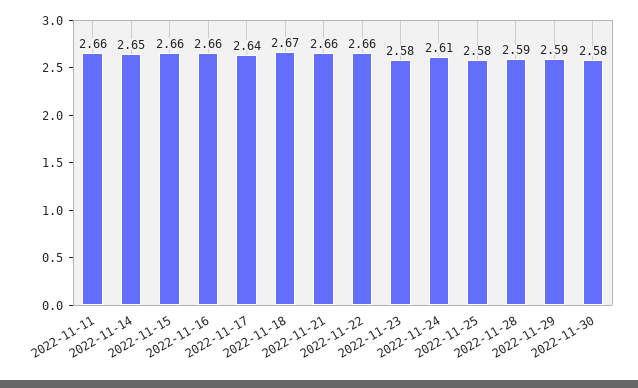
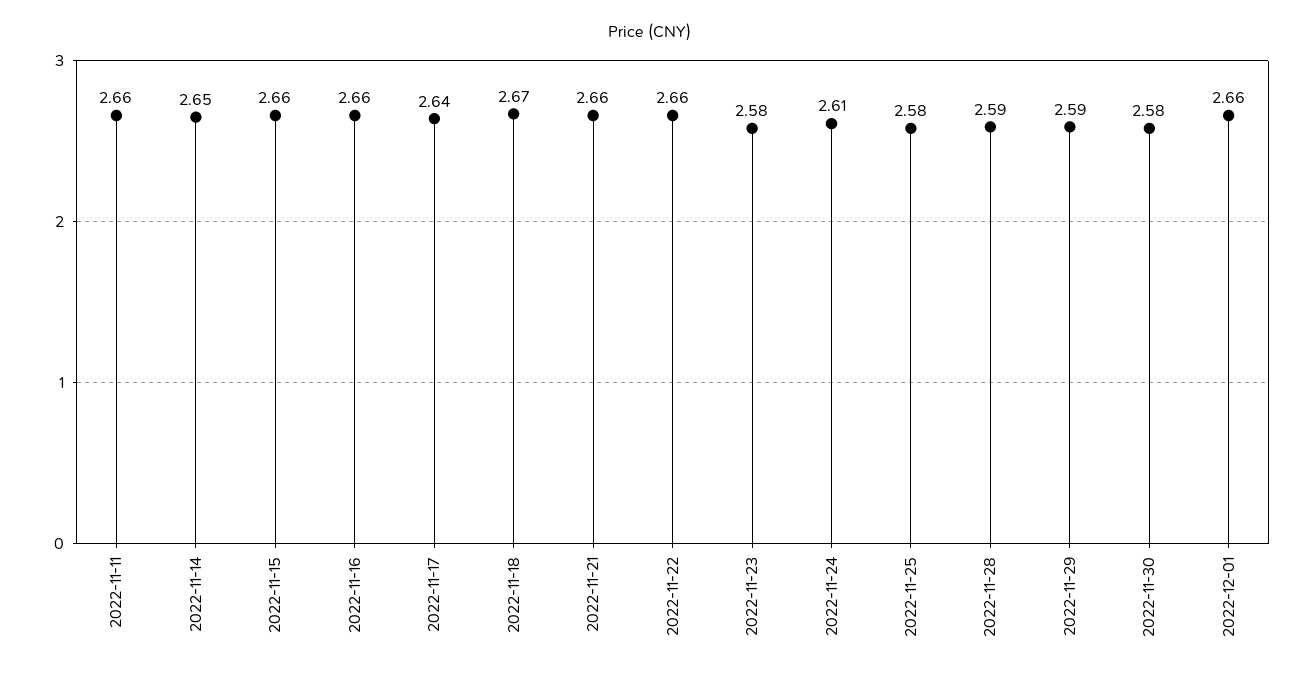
2022-12-01: none -> 2.66

